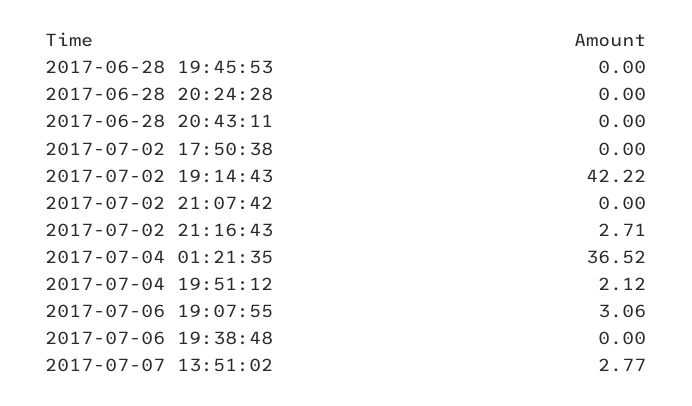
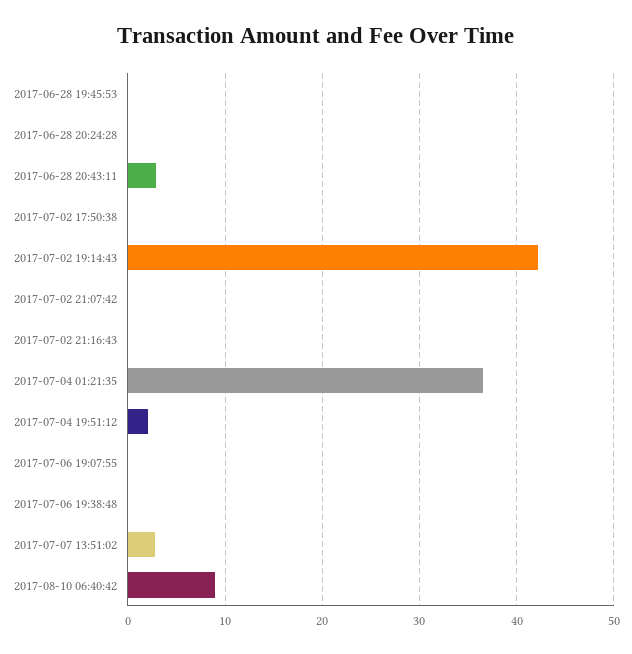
2017-06-28 20:43:11: 0 -> 3
2017-07-02 21:16:43: 2.71 -> 0
2017-07-06 19:07:55: 3.06 -> 0
2017-08-10 06:40:42: none -> 9

